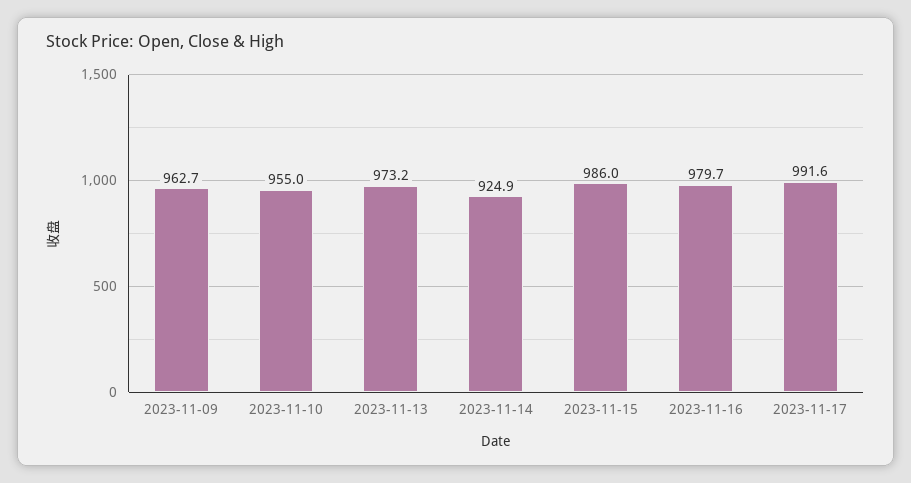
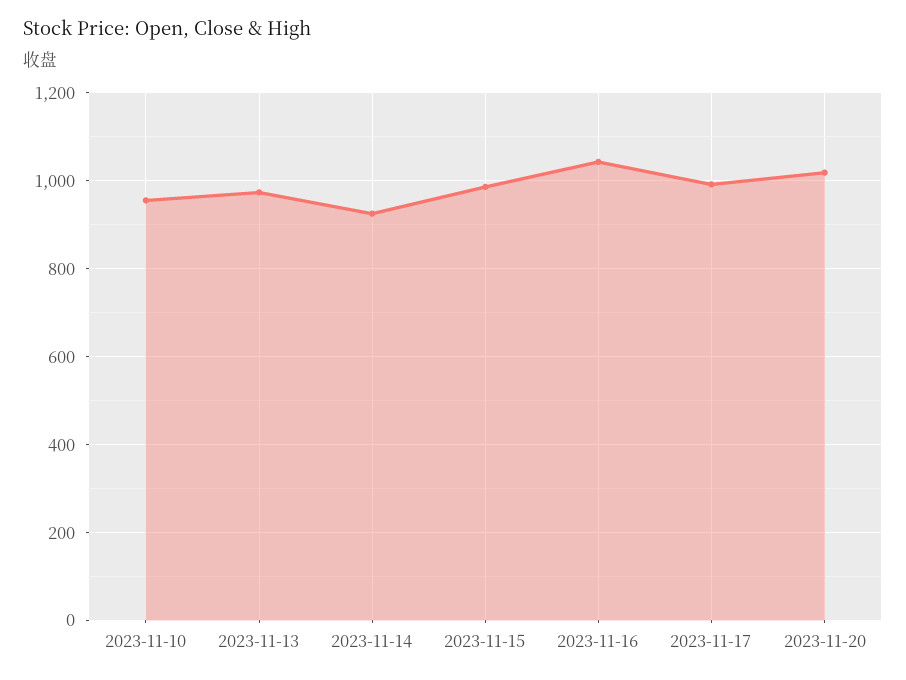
2023-11-09: 962.7 -> none
2023-11-16: 979.7 -> 1040
2023-11-20: none -> 1020

